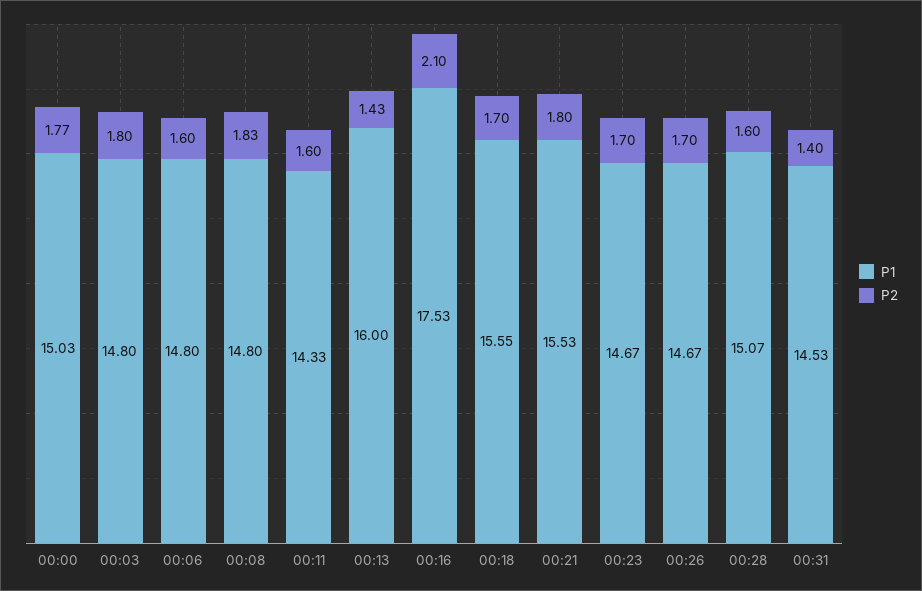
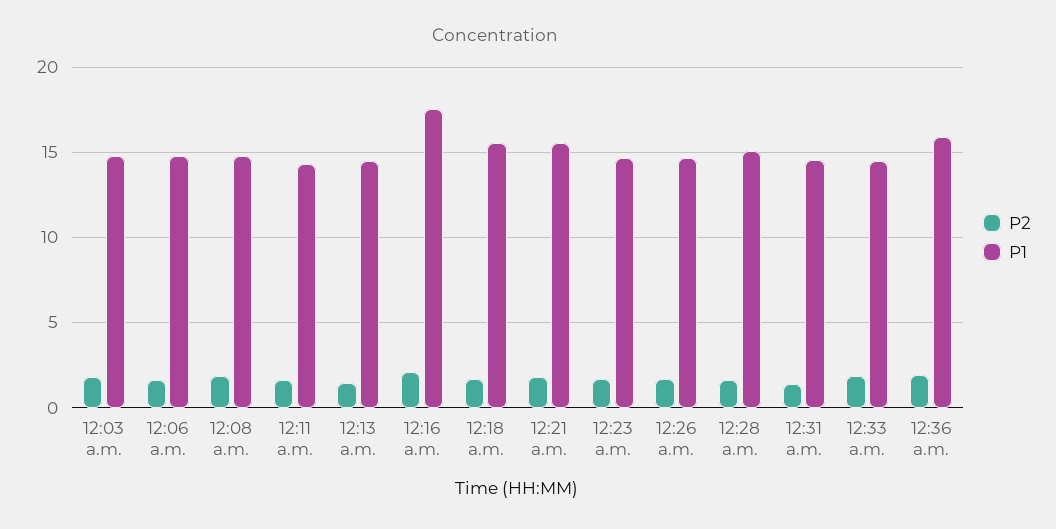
P1, 00:00: 15.03 -> none
P2, 00:00: 1.77 -> none
P1, 00:13: 16 -> 14.5
P2, 12:33 a.m.: none -> 2
P1, 12:33 a.m.: none -> 14.5
P2, 12:36 a.m.: none -> 2
P1, 12:36 a.m.: none -> 16

